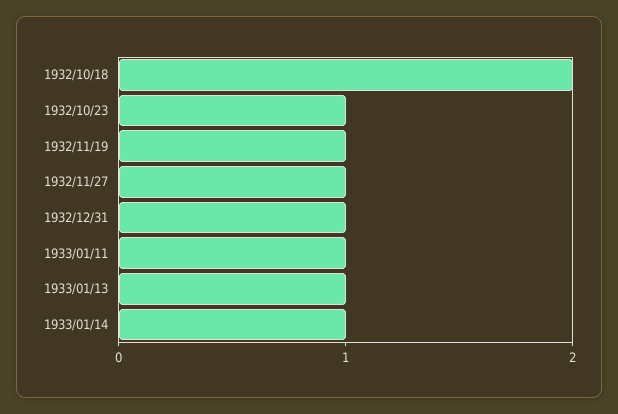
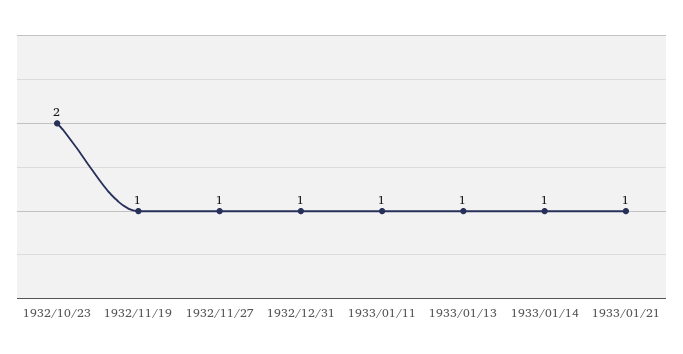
1932/10/18: 2 -> none
1932/10/23: 1 -> 2
1933/01/21: none -> 1

